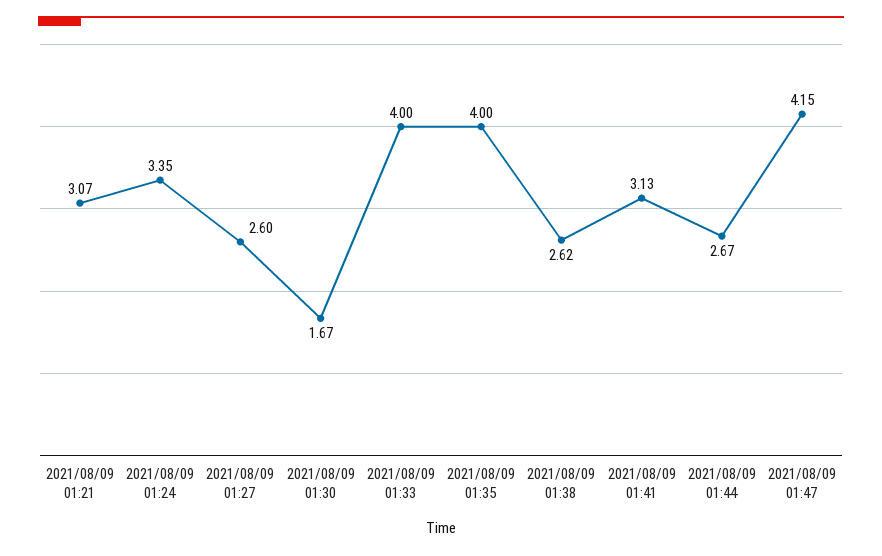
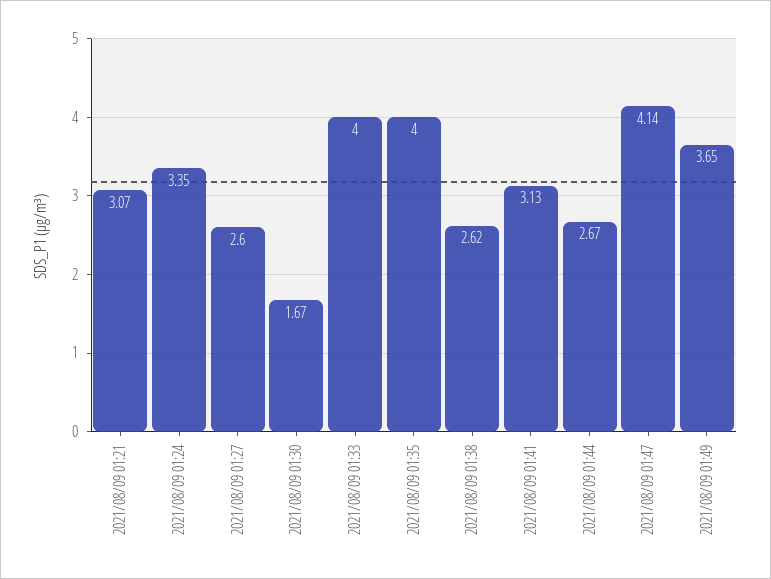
2021/08/09 01:47: 4.15 -> 4.14
2021/08/09 01:49: none -> 3.65

